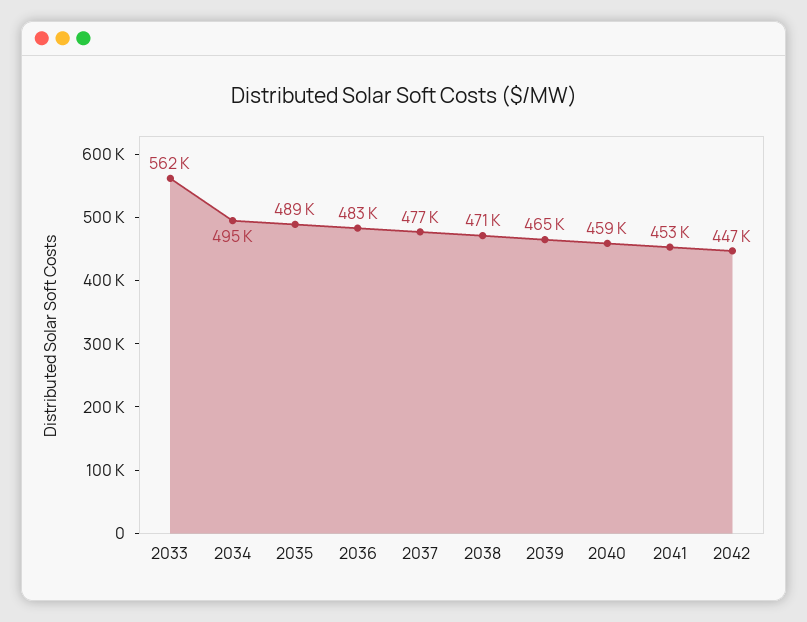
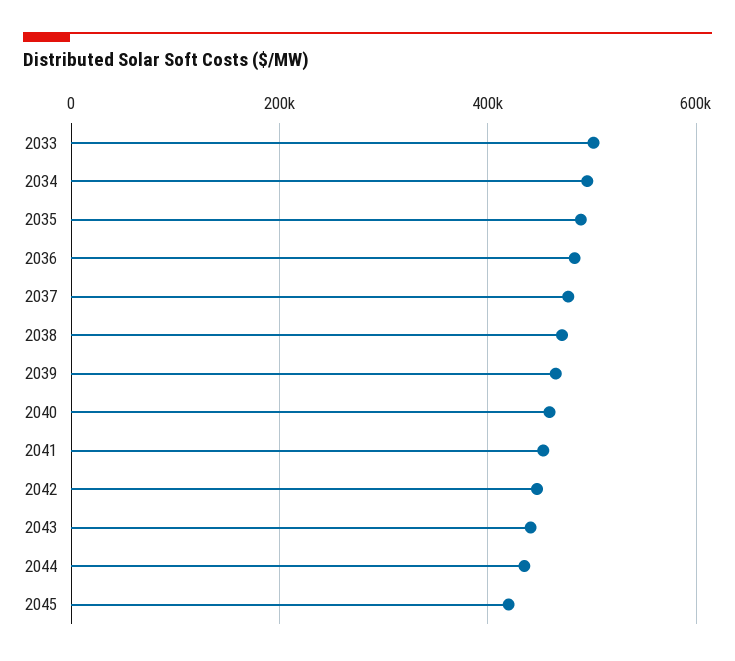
2033: 562000 -> 500000
2043: none -> 440000
2044: none -> 440000
2045: none -> 420000

